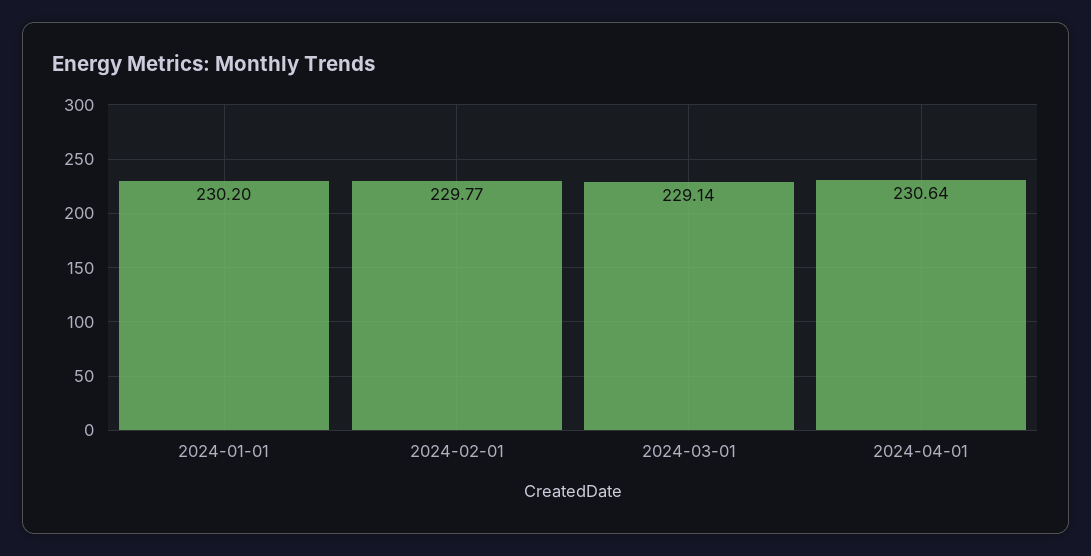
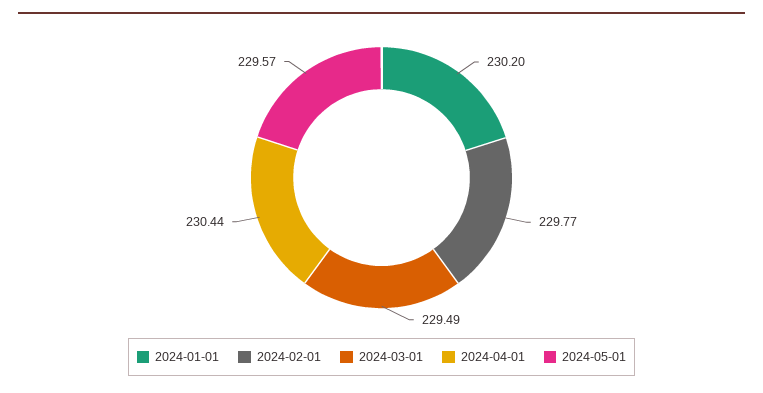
2024-03-01: 229.14 -> 229.49
2024-04-01: 230.64 -> 230.44
2024-05-01: none -> 229.57

